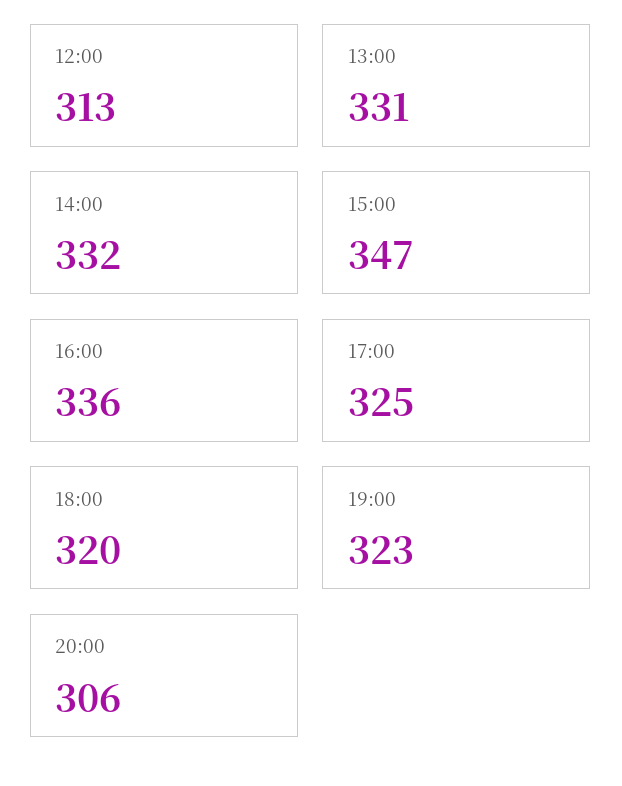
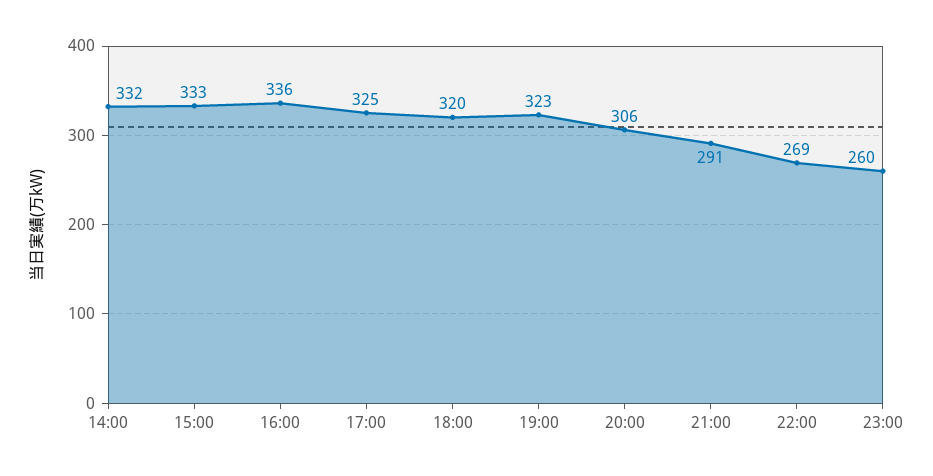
12:00: 313 -> none
13:00: 331 -> none
15:00: 347 -> 333
21:00: none -> 291
22:00: none -> 269
23:00: none -> 260

